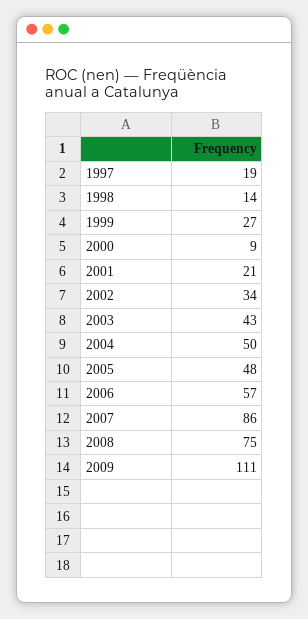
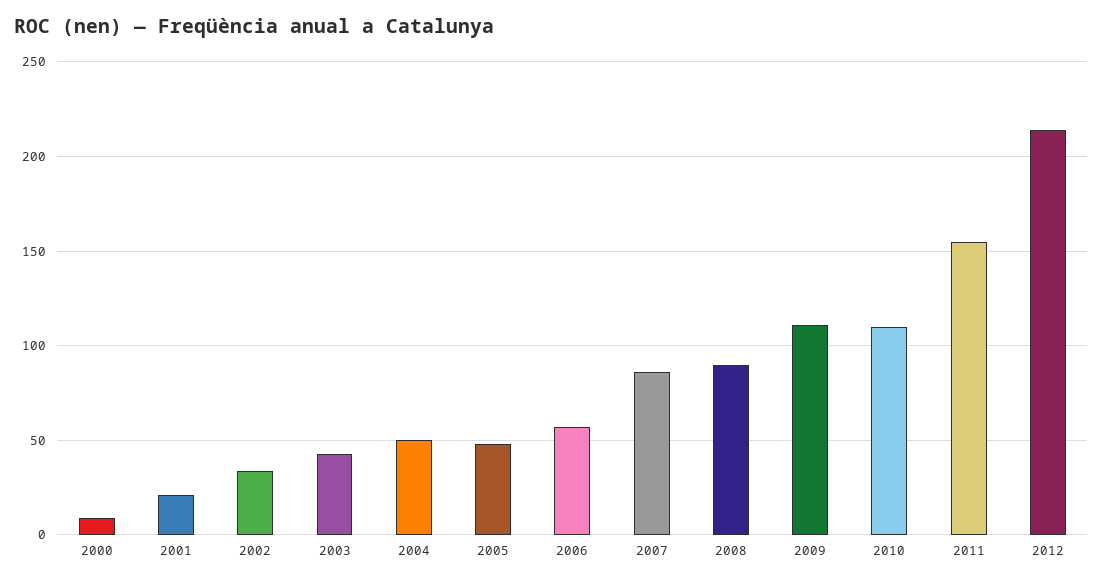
1997: 19 -> none
1998: 14 -> none
1999: 27 -> none
2008: 75 -> 90
2010: none -> 110
2011: none -> 155
2012: none -> 215

